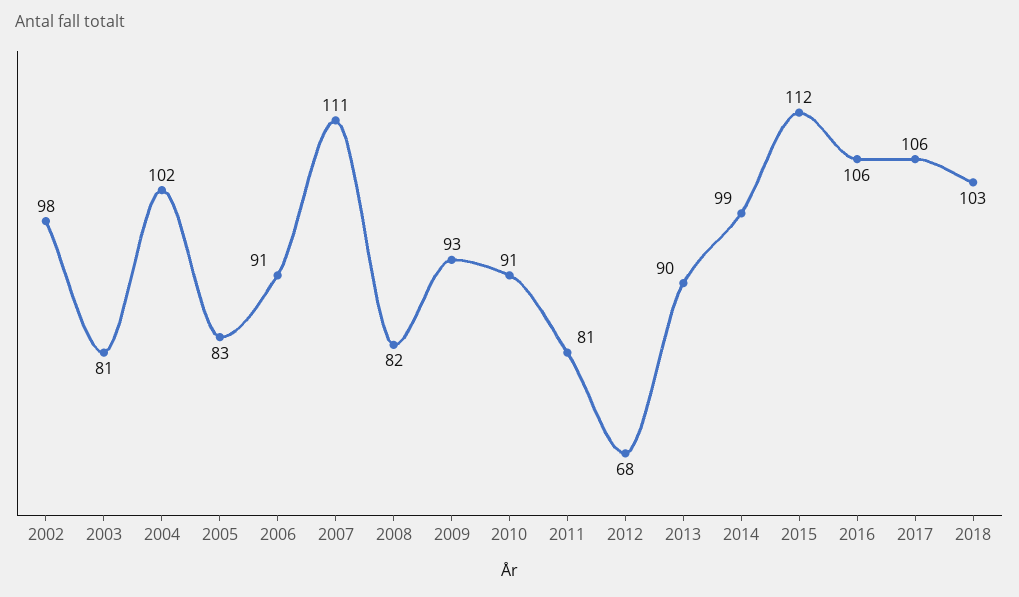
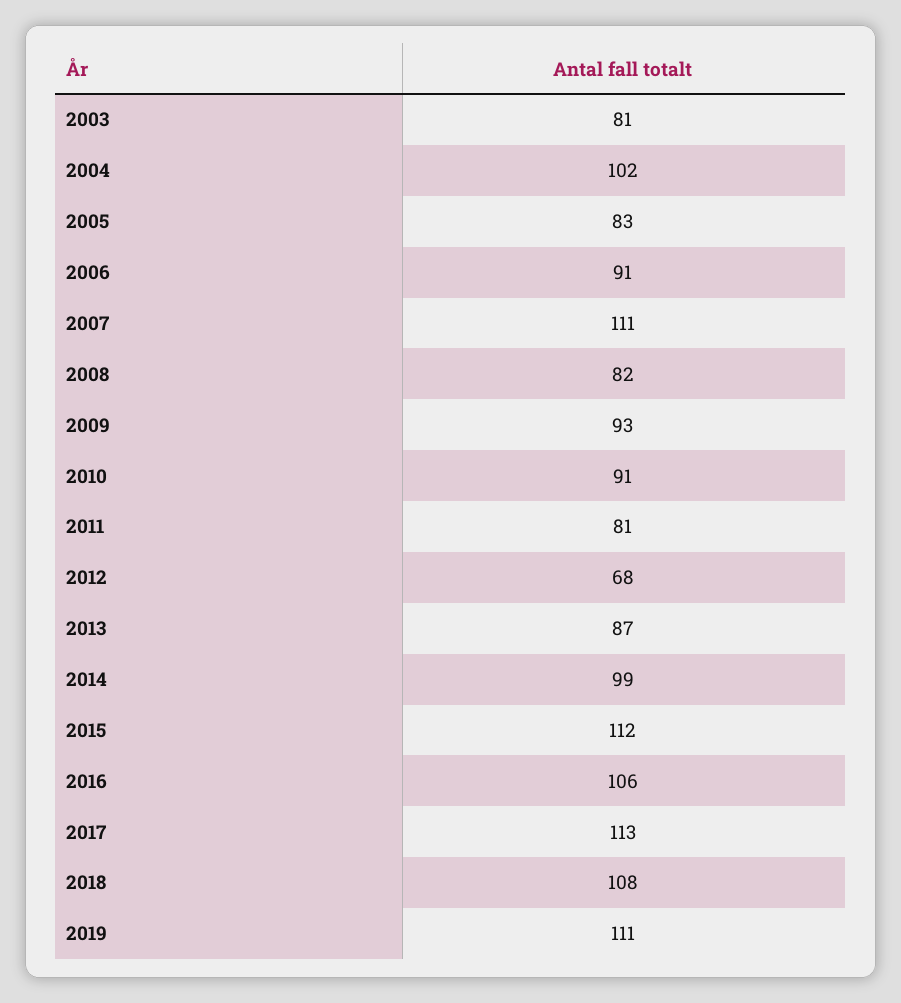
2002: 98 -> none
2013: 90 -> 87
2017: 106 -> 113
2018: 103 -> 108
2019: none -> 111

